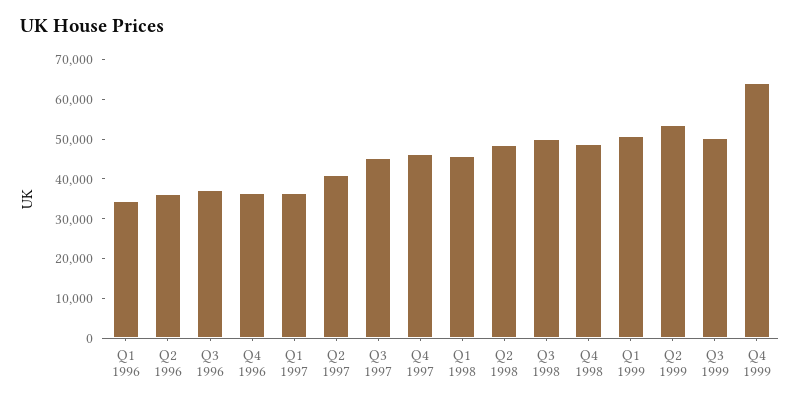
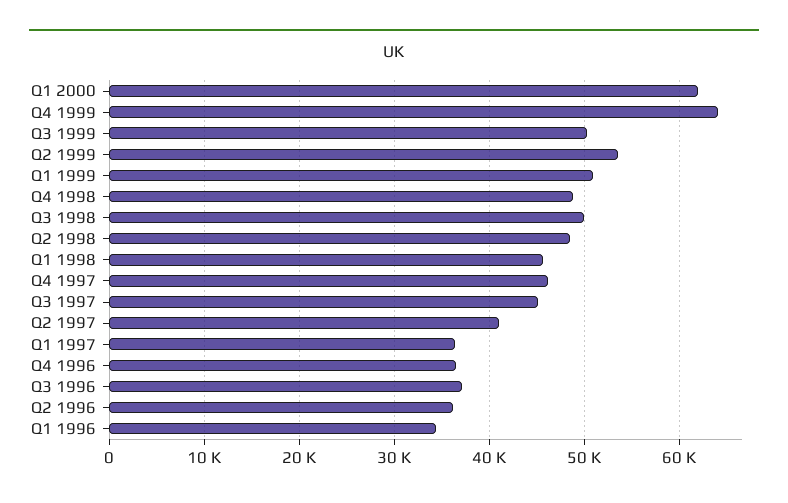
Q1 2000: none -> 62000

